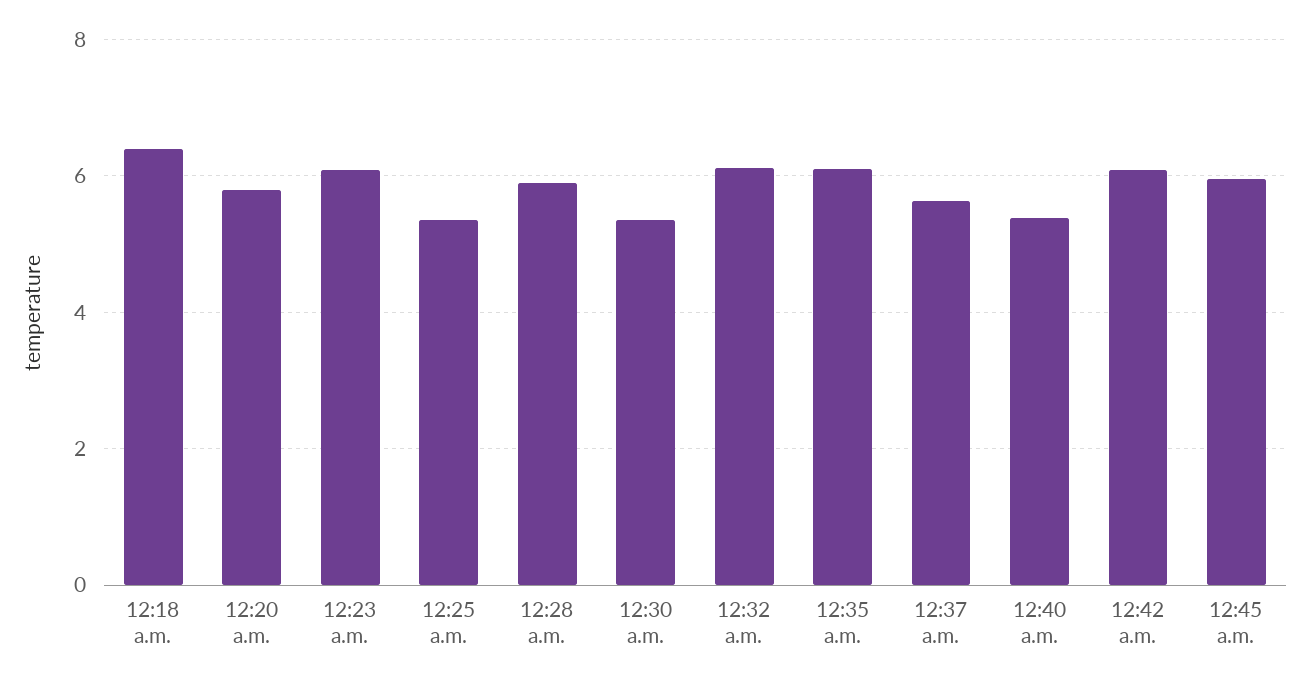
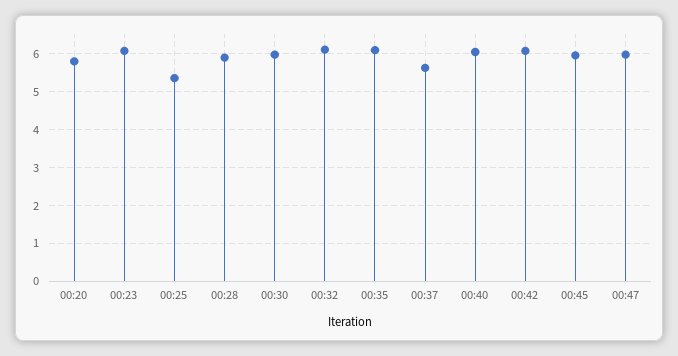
12:18 a.m.: 6.4 -> none
12:30 a.m.: 5.4 -> 6
12:40 a.m.: 5.4 -> 6
00:47: none -> 6

